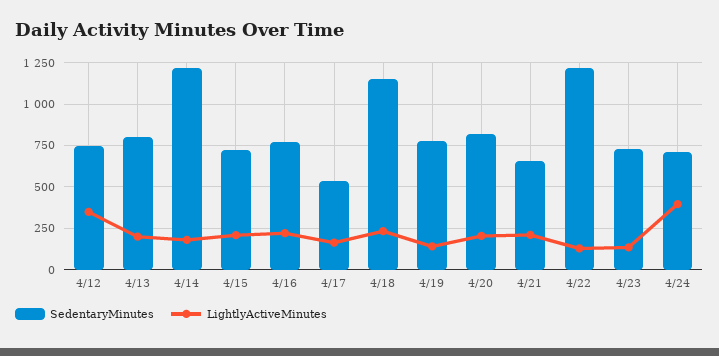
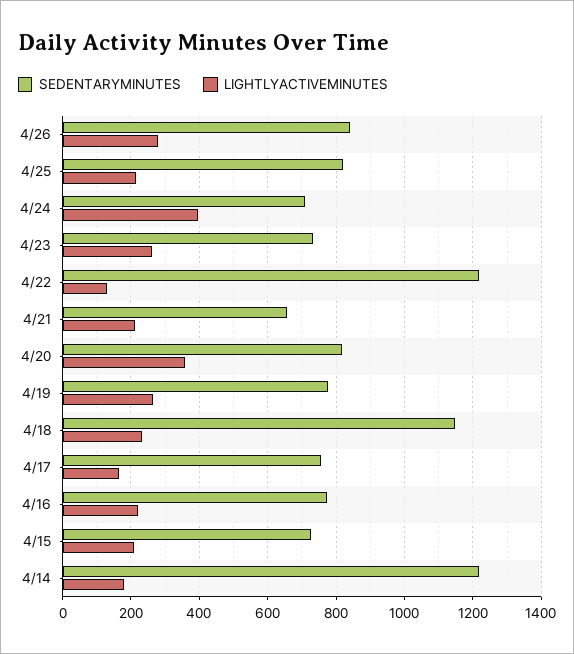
SedentaryMinutes, 4/12: 750 -> none
LightlyActiveMinutes, 4/12: 350 -> none
SedentaryMinutes, 4/13: 800 -> none
LightlyActiveMinutes, 4/13: 200 -> none
SedentaryMinutes, 4/17: 550 -> 760
LightlyActiveMinutes, 4/19: 150 -> 260
LightlyActiveMinutes, 4/20: 200 -> 360
LightlyActiveMinutes, 4/23: 150 -> 260
SedentaryMinutes, 4/26: none -> 840
LightlyActiveMinutes, 4/26: none -> 280
SedentaryMinutes, 4/25: none -> 820
LightlyActiveMinutes, 4/25: none -> 220

